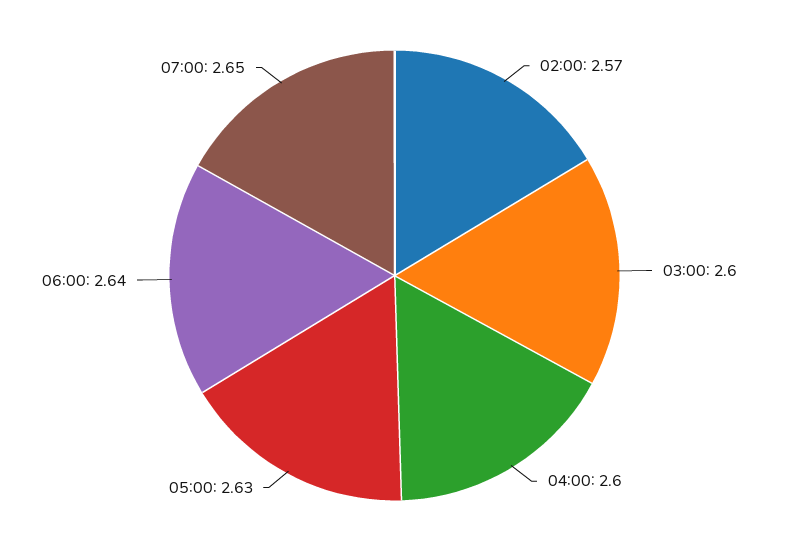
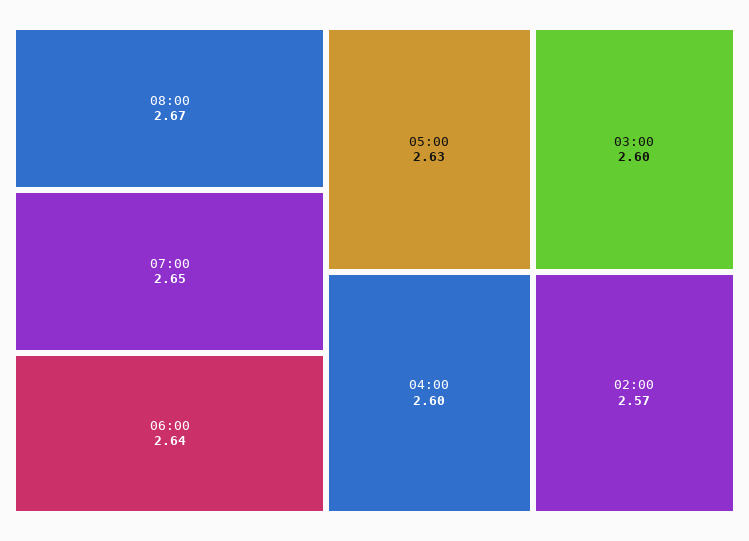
08:00: none -> 2.67

